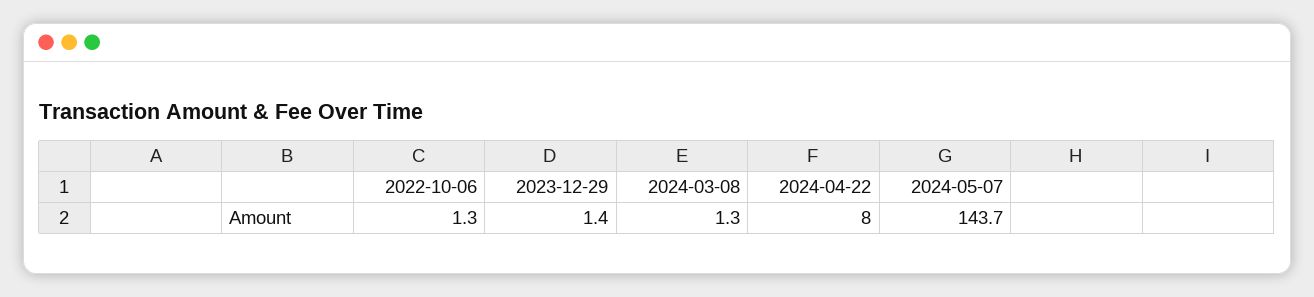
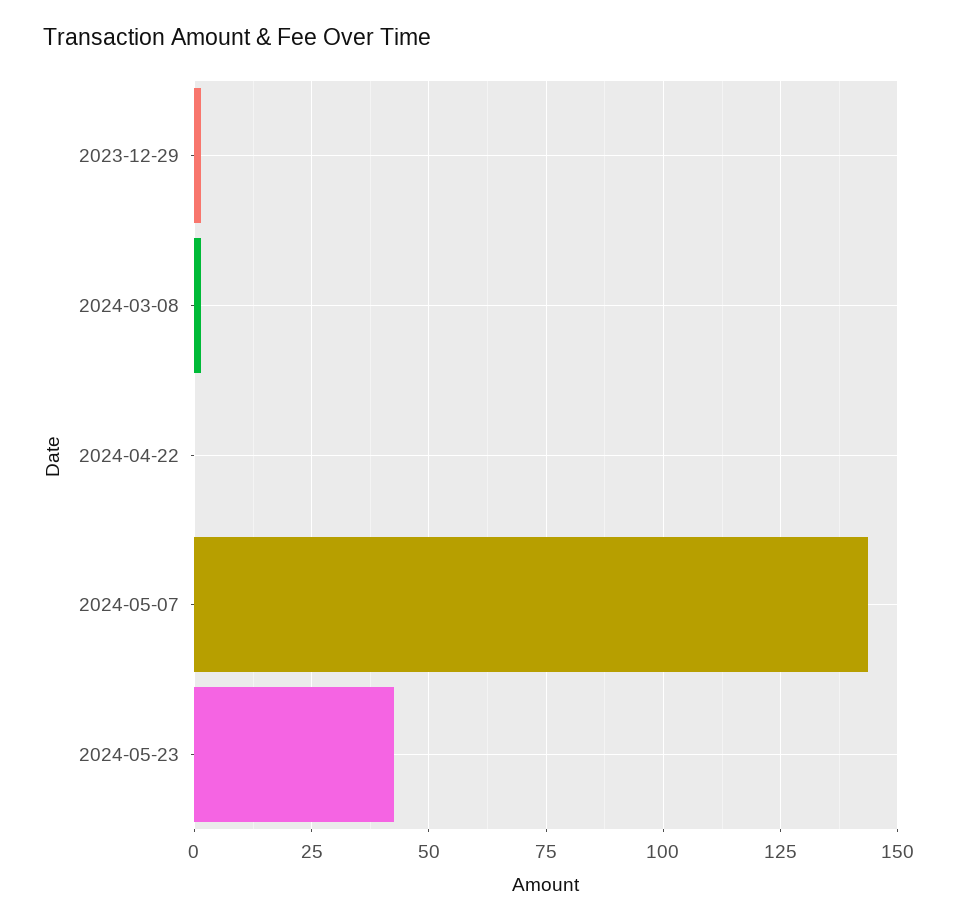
2022-10-06: 1.3 -> none
2024-04-22: 8 -> 0
2024-05-23: none -> 42.5

